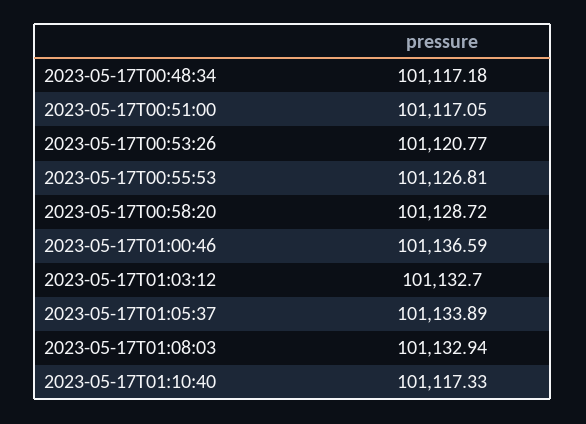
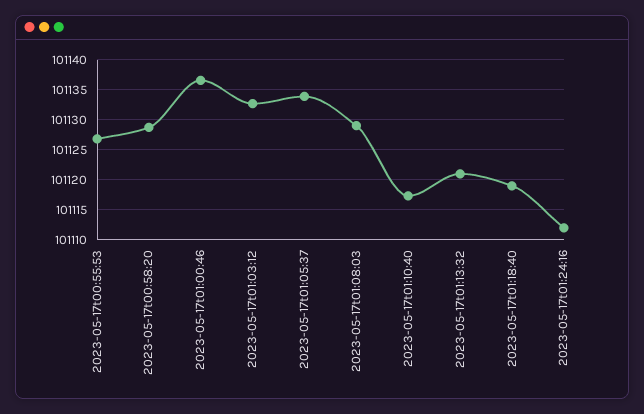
2023-05-17T00:48:34: 101117.18 -> none
2023-05-17T00:51:00: 101117.05 -> none
2023-05-17T00:53:26: 101120.77 -> none
2023-05-17T01:08:03: 101132.94 -> 101129
2023-05-17t01:13:32: none -> 101121
2023-05-17t01:18:40: none -> 101119
2023-05-17t01:24:16: none -> 101112

